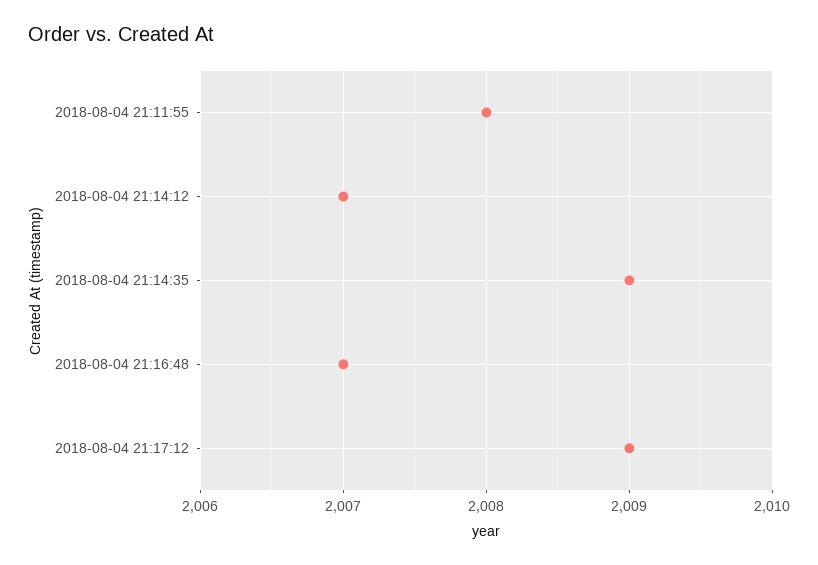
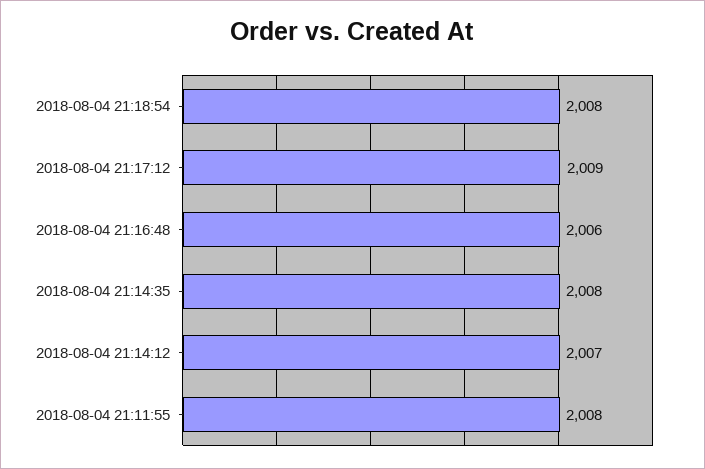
2018-08-04 21:14:35: 2009 -> 2008
2018-08-04 21:16:48: 2007 -> 2006
2018-08-04 21:18:54: none -> 2008

